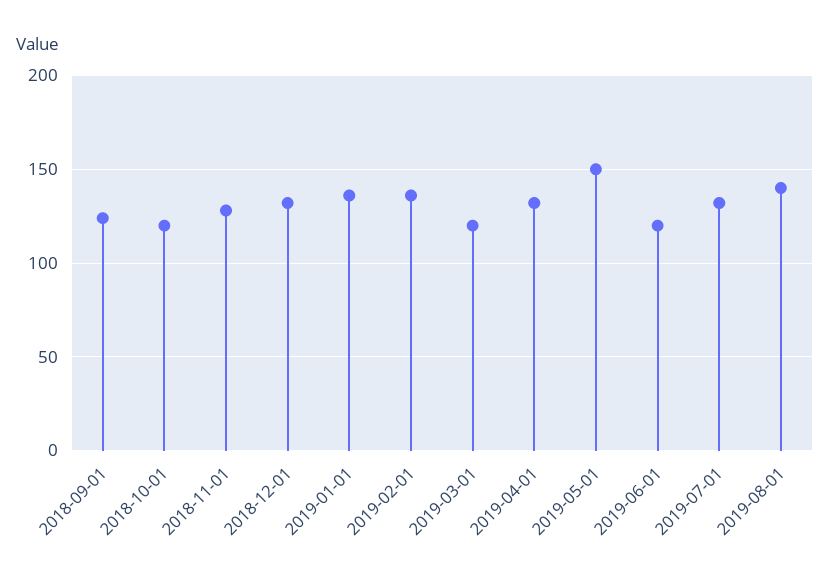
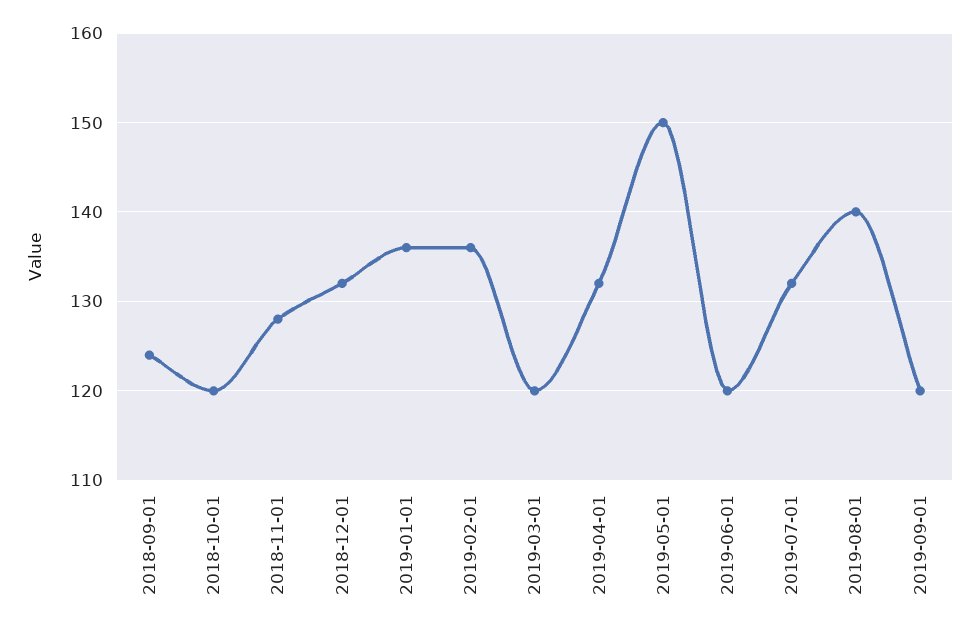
2019-09-01: none -> 120

